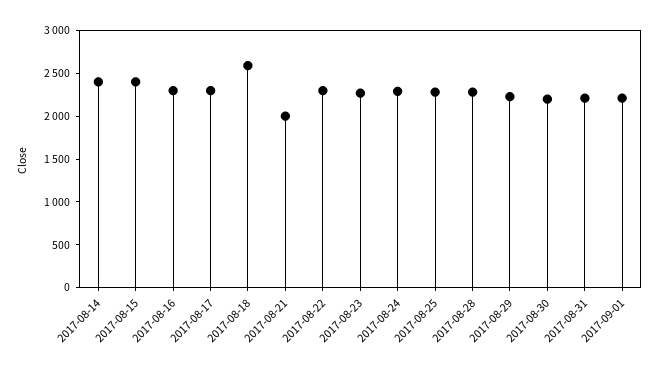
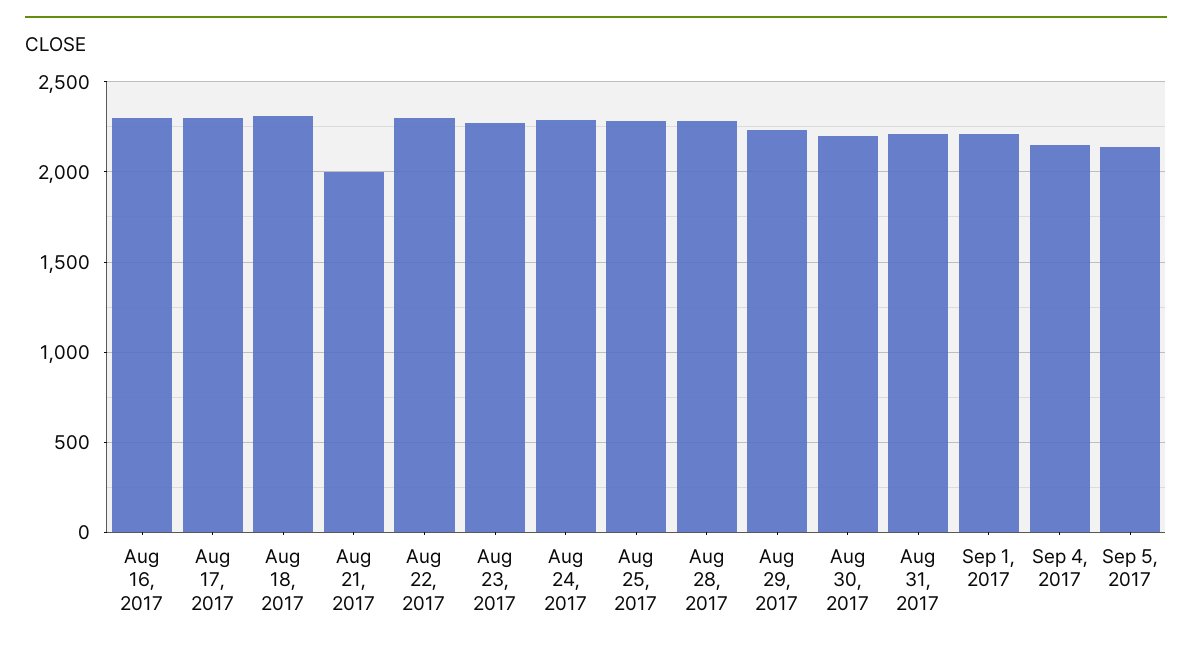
2017-08-14: 2400 -> none
2017-08-15: 2400 -> none
2017-08-18: 2600 -> 2300
Sep 4, 2017: none -> 2150
Sep 5, 2017: none -> 2150

